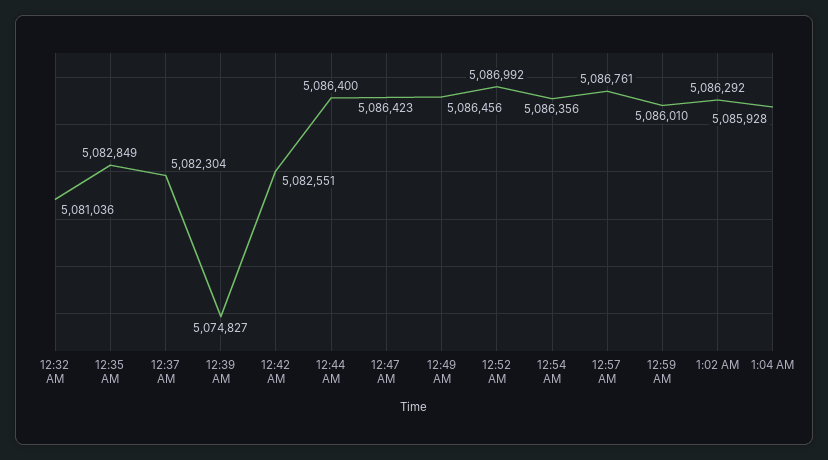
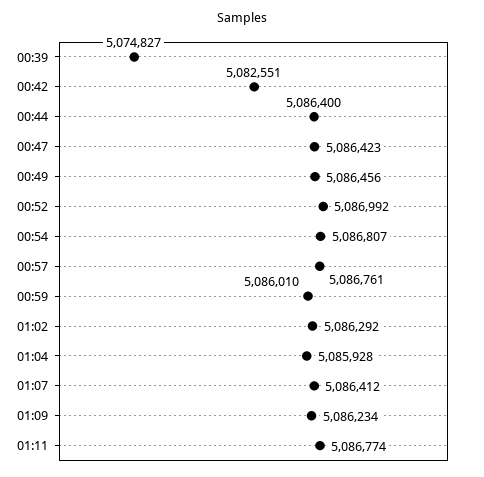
12:32 AM: 5081036 -> none
12:35 AM: 5082849 -> none
12:37 AM: 5082304 -> none
12:54 AM: 5086356 -> 5086807
01:07: none -> 5086412
01:09: none -> 5086234
01:11: none -> 5086774

